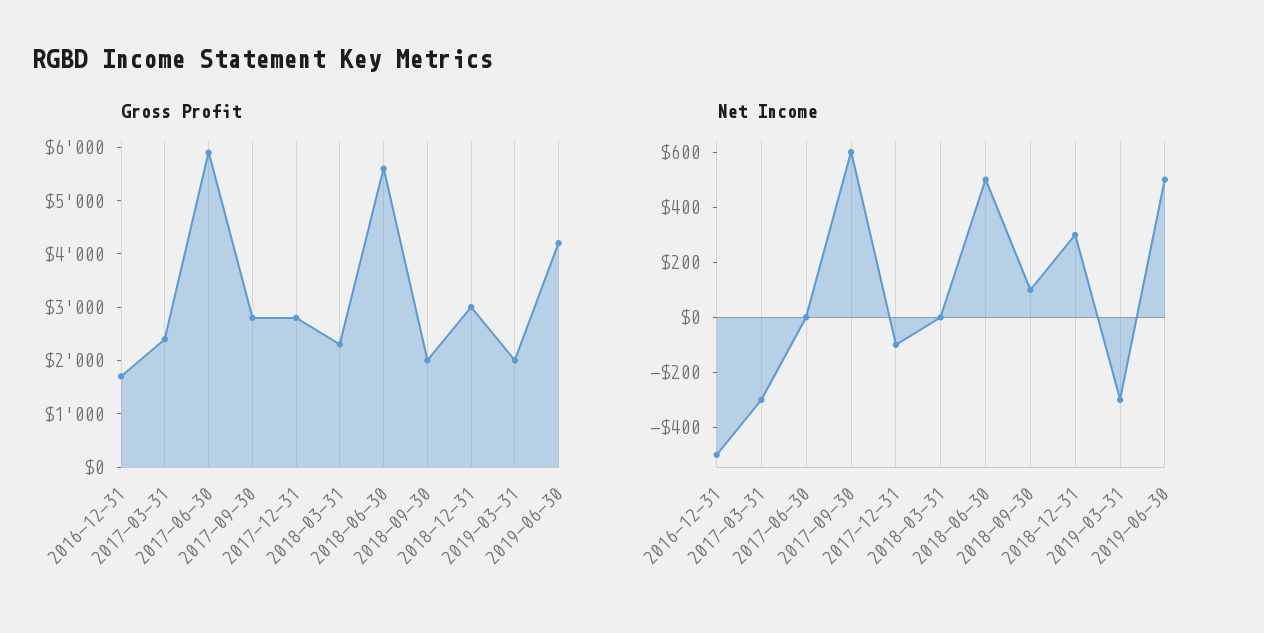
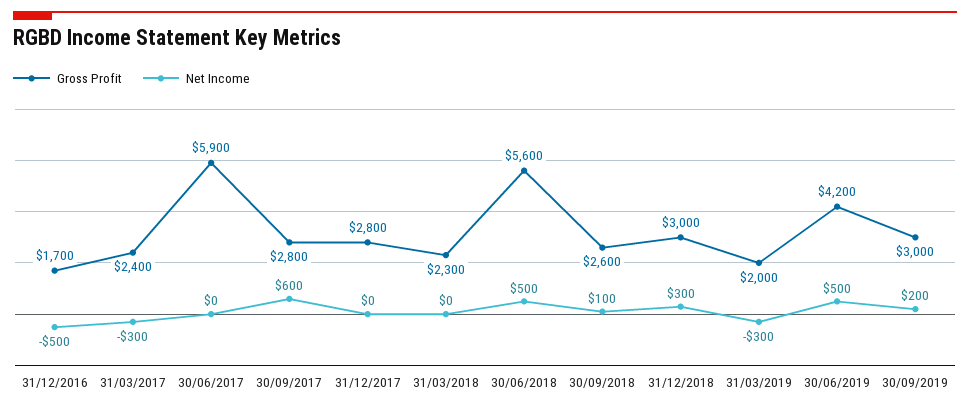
Gross Profit, 2018-09-30: 2000 -> 2600
Net Income, 2017-12-31: -100 -> 0
Gross Profit, 30/09/2019: none -> 3000
Net Income, 30/09/2019: none -> 200

